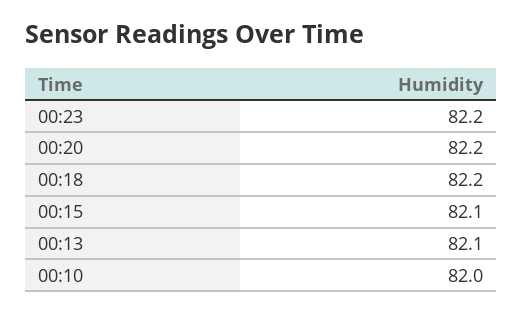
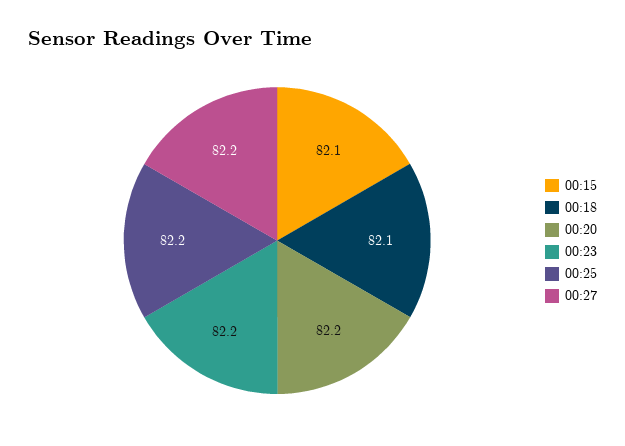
00:18: 82.2 -> 82.1
00:13: 82.1 -> none
00:10: 82 -> none
00:25: none -> 82.2
00:27: none -> 82.2

